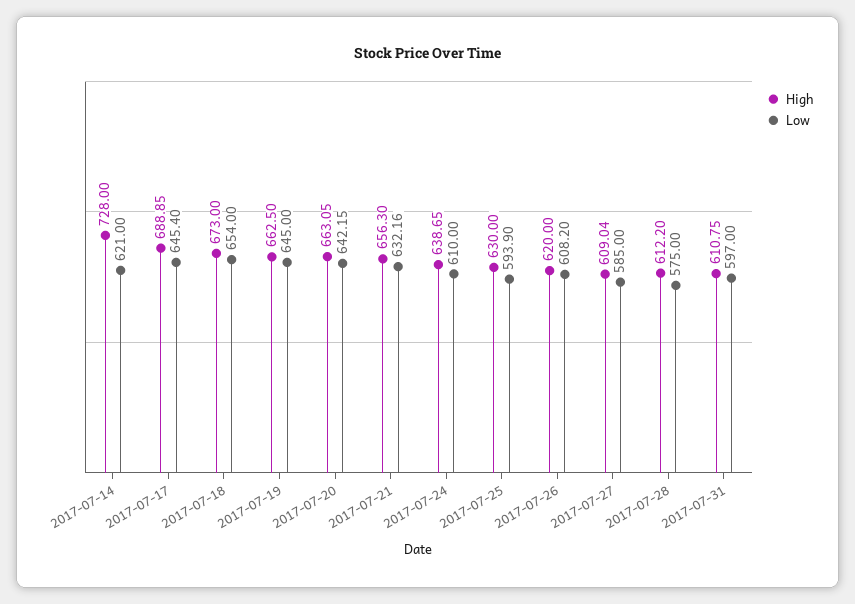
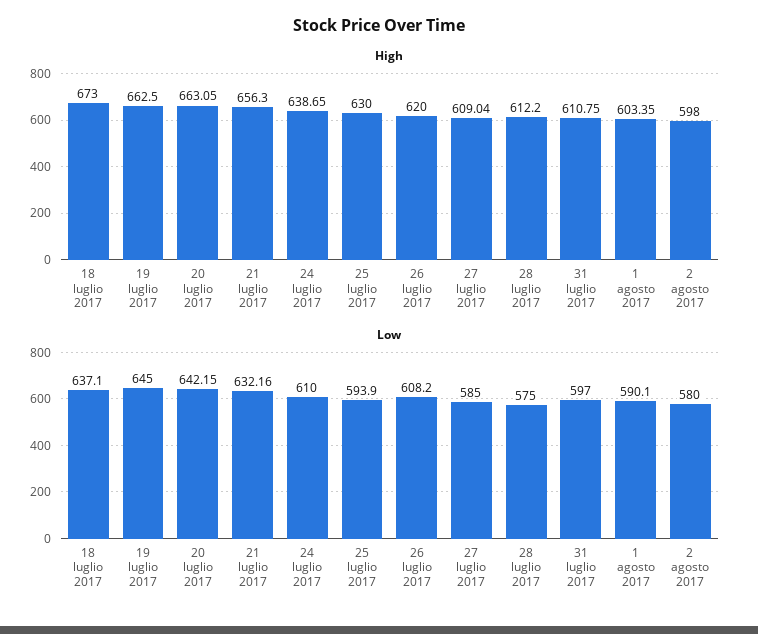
High, 2017-07-14: 728 -> none
Low, 2017-07-14: 621 -> none
High, 2017-07-17: 688.85 -> none
Low, 2017-07-17: 645.4 -> none
Low, 2017-07-18: 654 -> 637.1
High, 1 agosto 2017: none -> 603.35
High, 2 agosto 2017: none -> 598
Low, 1 agosto 2017: none -> 590.1
Low, 2 agosto 2017: none -> 580

